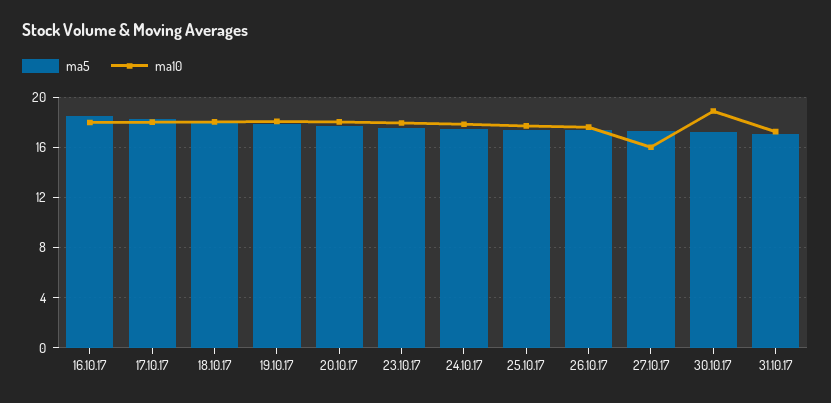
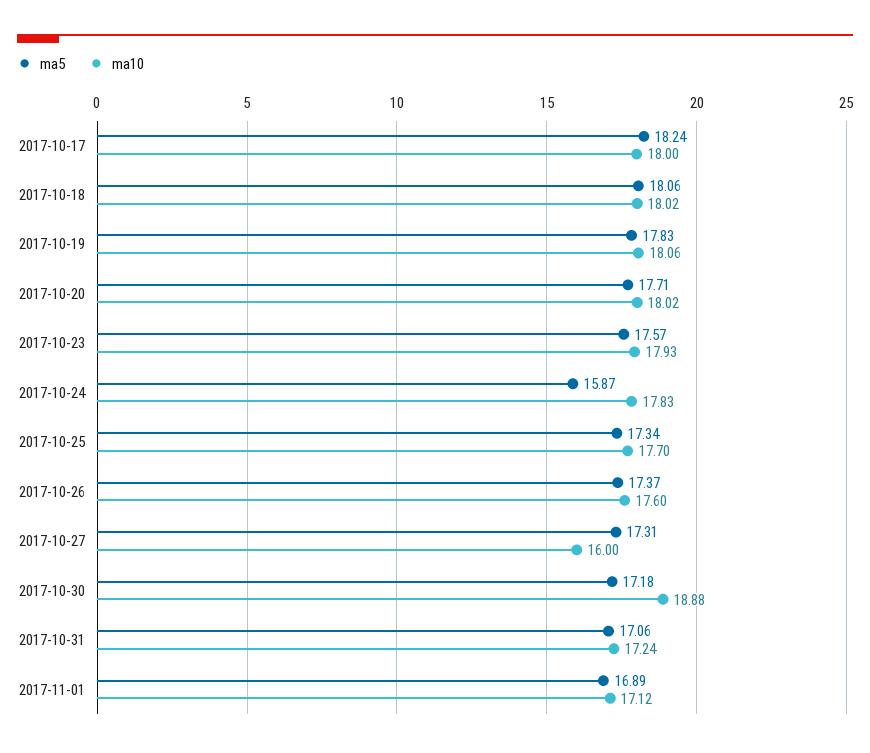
ma5, 16.10.17: 18.5 -> none
ma10, 16.10.17: 18 -> none
ma5, 24.10.17: 17.5 -> 15.87
ma5, 2017-11-01: none -> 16.89
ma10, 2017-11-01: none -> 17.12

